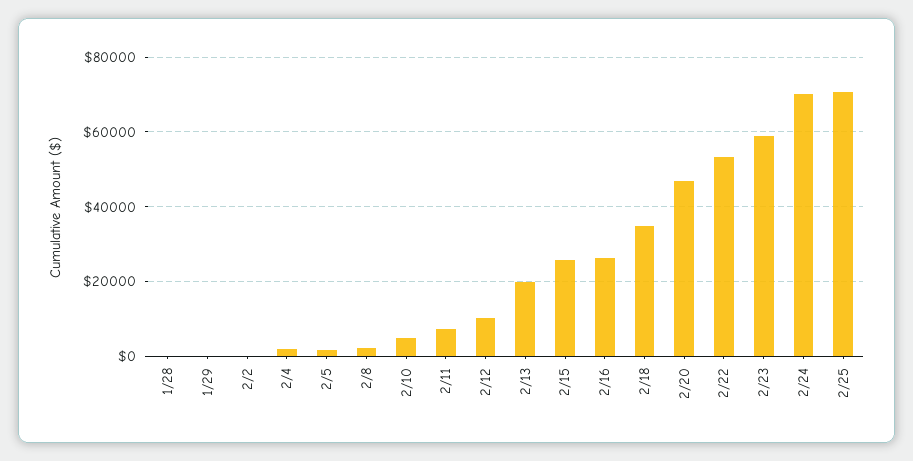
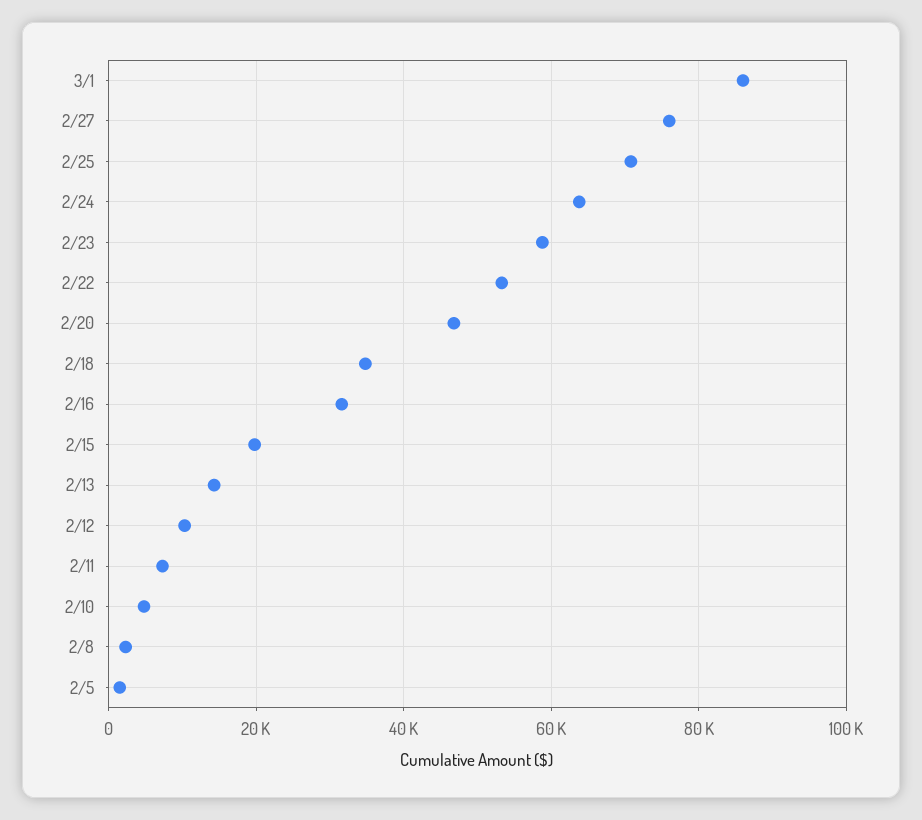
1/28: 0 -> none
1/29: 0 -> none
2/2: 0 -> none
2/4: 2000 -> none
2/13: 20000 -> 14000
2/15: 26000 -> 20000
2/16: 26000 -> 32000
2/24: 70000 -> 64000
3/1: none -> 86000
2/27: none -> 76000

